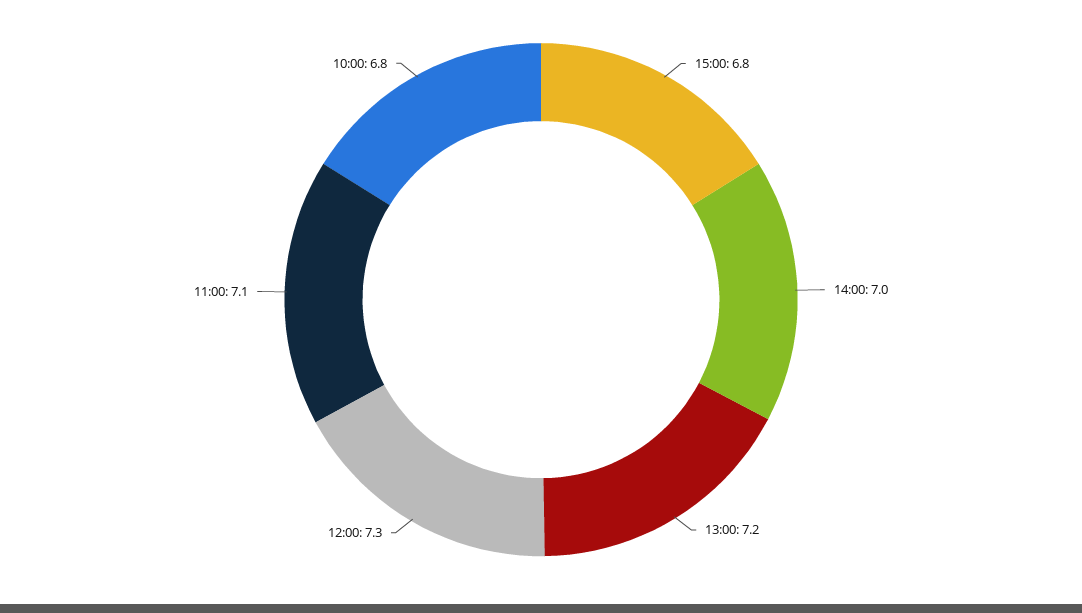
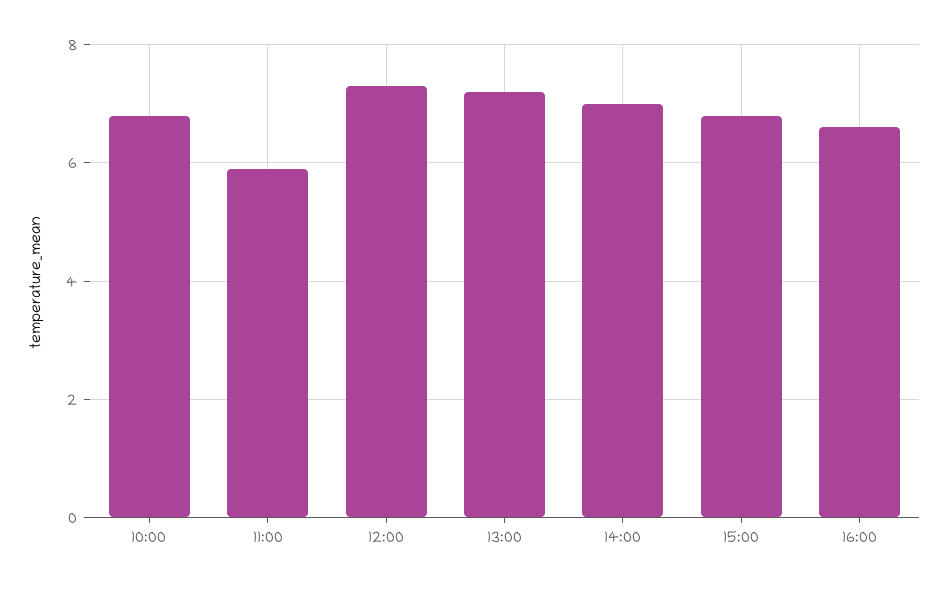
11:00: 7.1 -> 6
16:00: none -> 6.5

